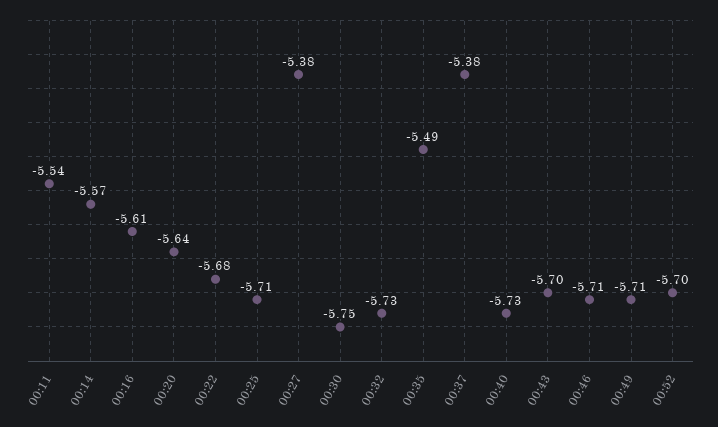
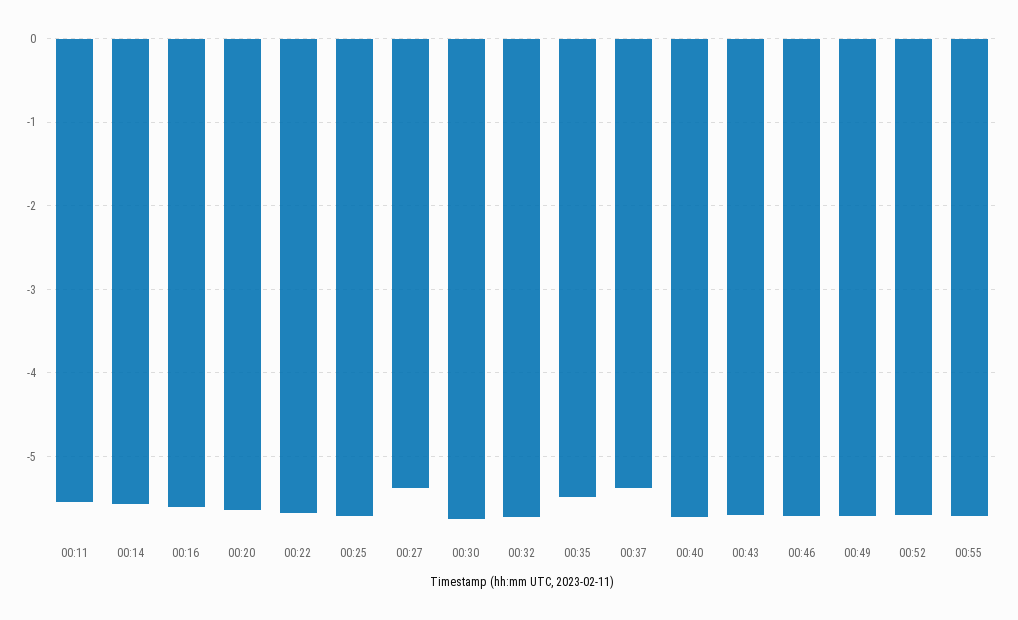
00:55: none -> -5.7

